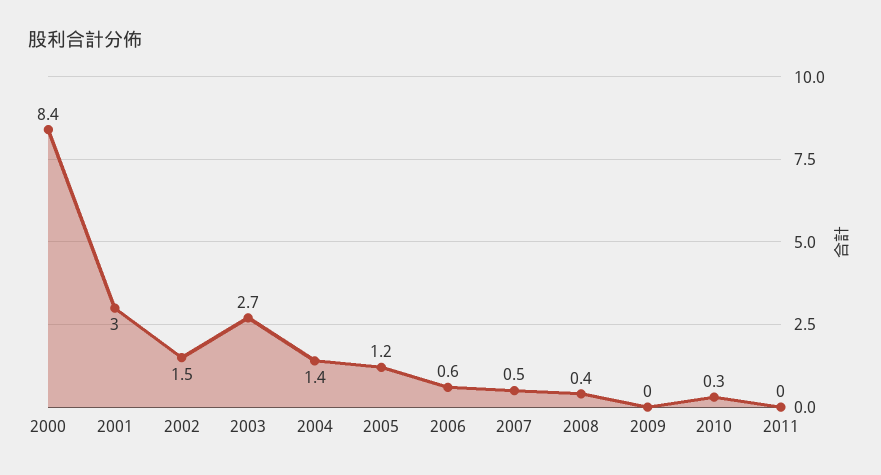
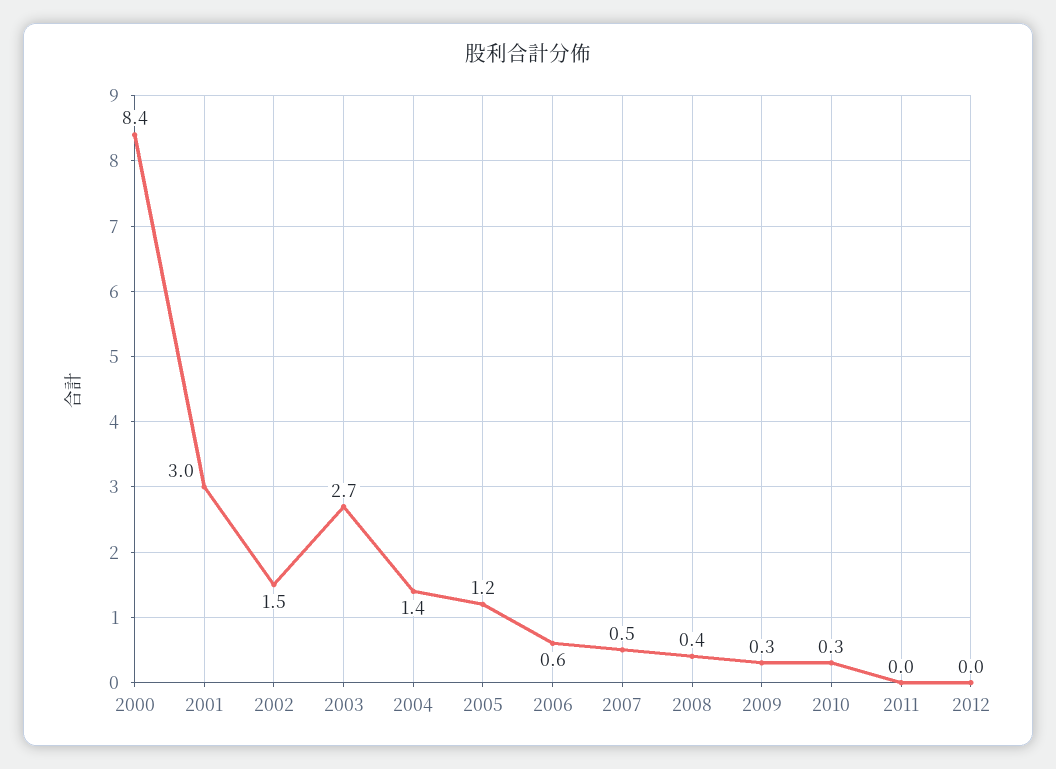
2009: 0 -> 0.3
2012: none -> 0

